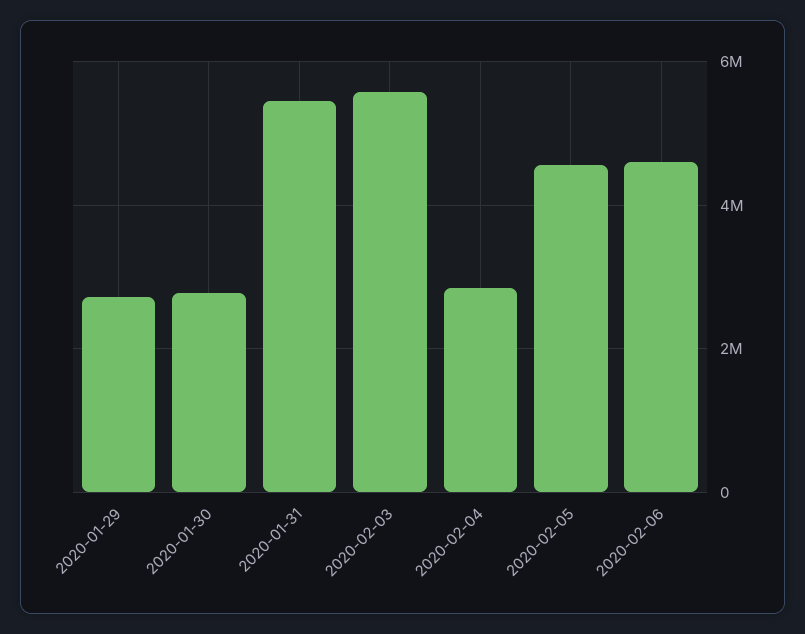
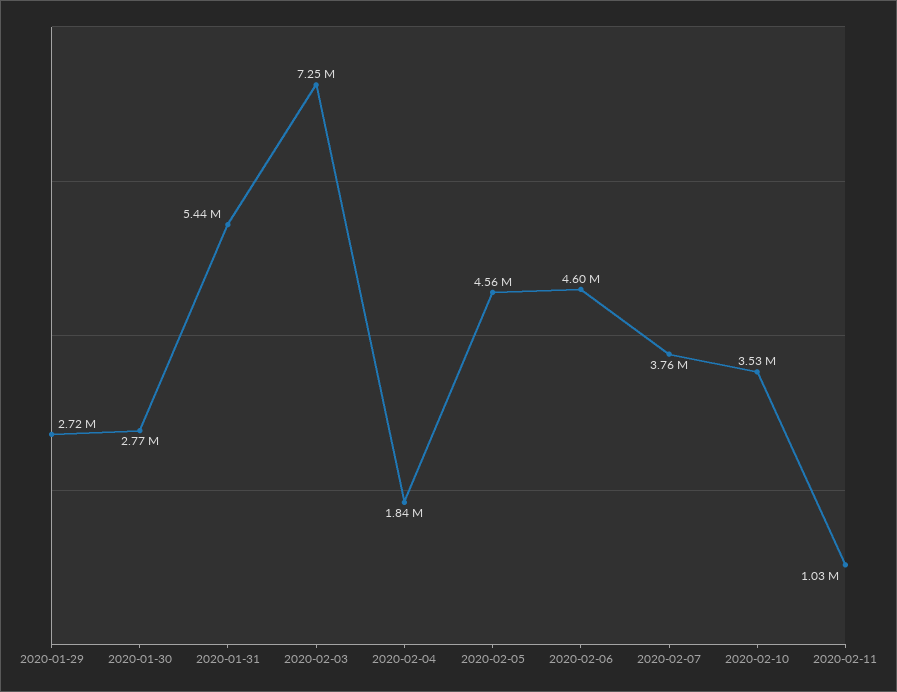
2020-02-03: 5600000 -> 7250000
2020-02-04: 2800000 -> 1840000
2020-02-07: none -> 3760000
2020-02-10: none -> 3530000
2020-02-11: none -> 1030000

